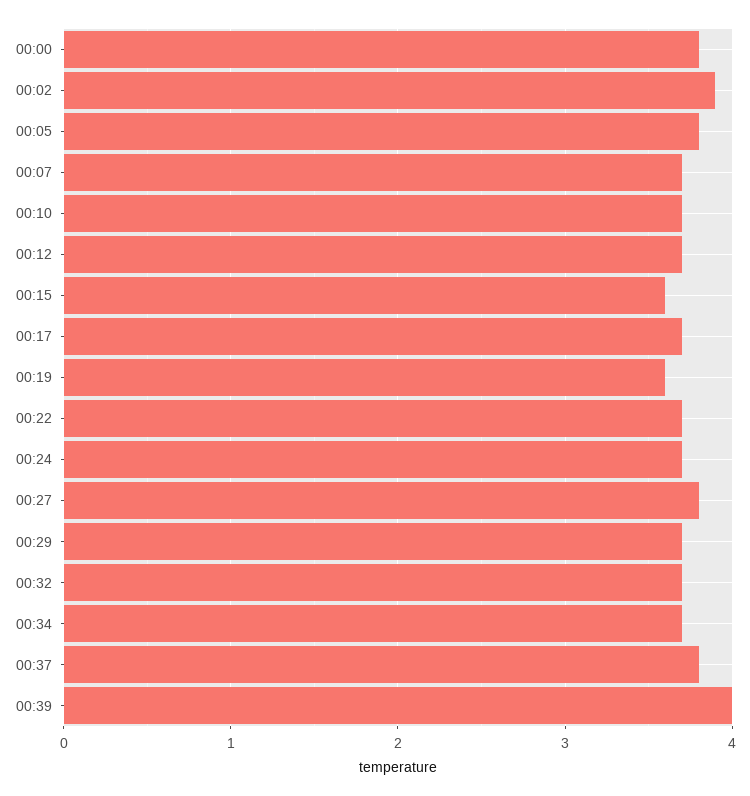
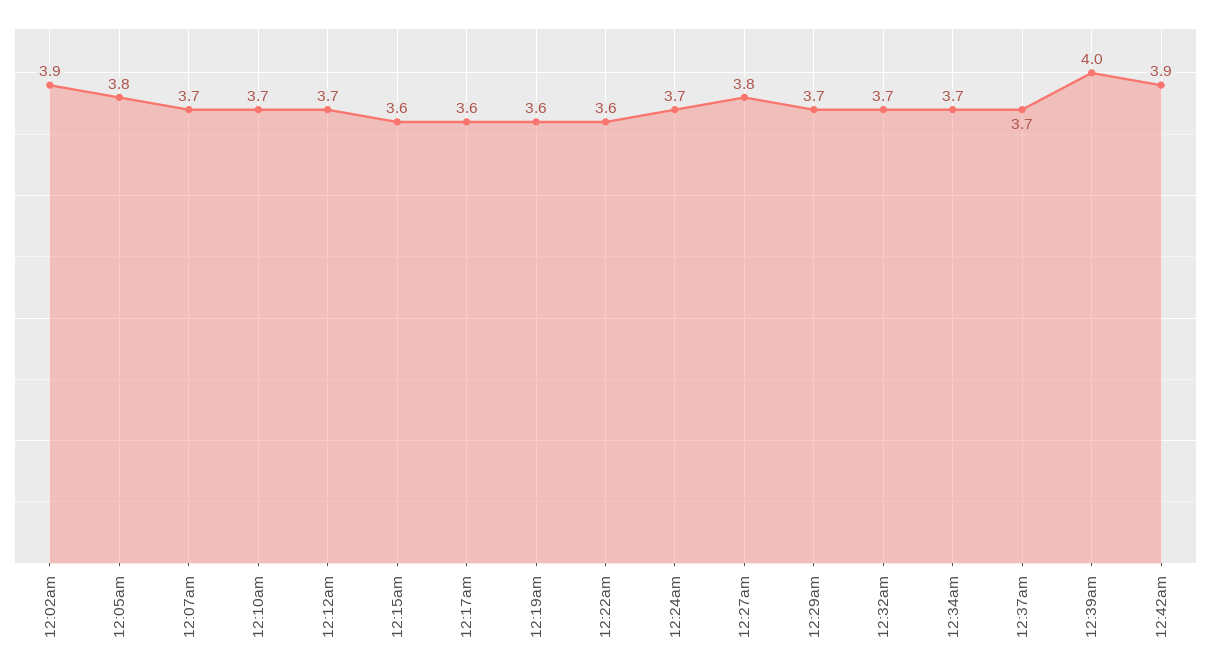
00:00: 3.8 -> none
00:17: 3.7 -> 3.6
00:22: 3.7 -> 3.6
00:37: 3.8 -> 3.7
12:42am: none -> 3.9

